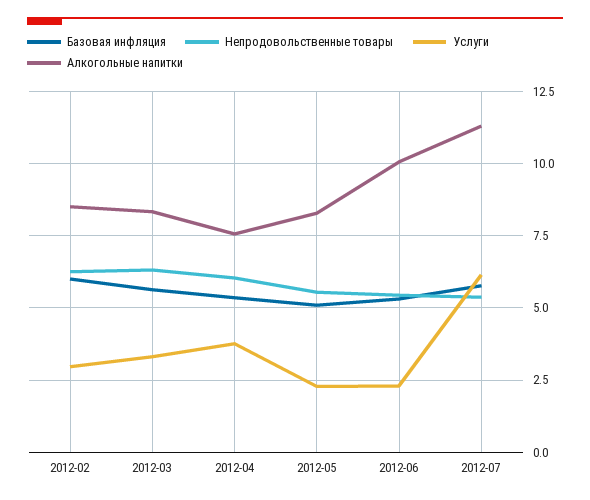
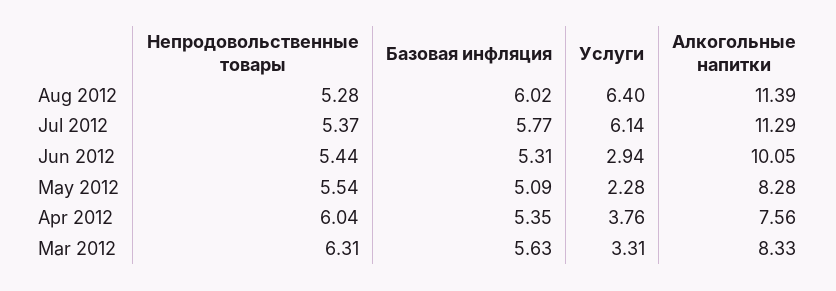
Базовая инфляция, 2012-02: 6 -> none
Непродовольственные товары, 2012-02: 6.25 -> none
Услуги, 2012-02: 3 -> none
Алкогольные напитки, 2012-02: 8.5 -> none
Услуги, 2012-06: 2.25 -> 2.94
Непродовольственные товары, Aug 2012: none -> 5.28
Базовая инфляция, Aug 2012: none -> 6.02
Услуги, Aug 2012: none -> 6.4
Алкогольные напитки, Aug 2012: none -> 11.39

